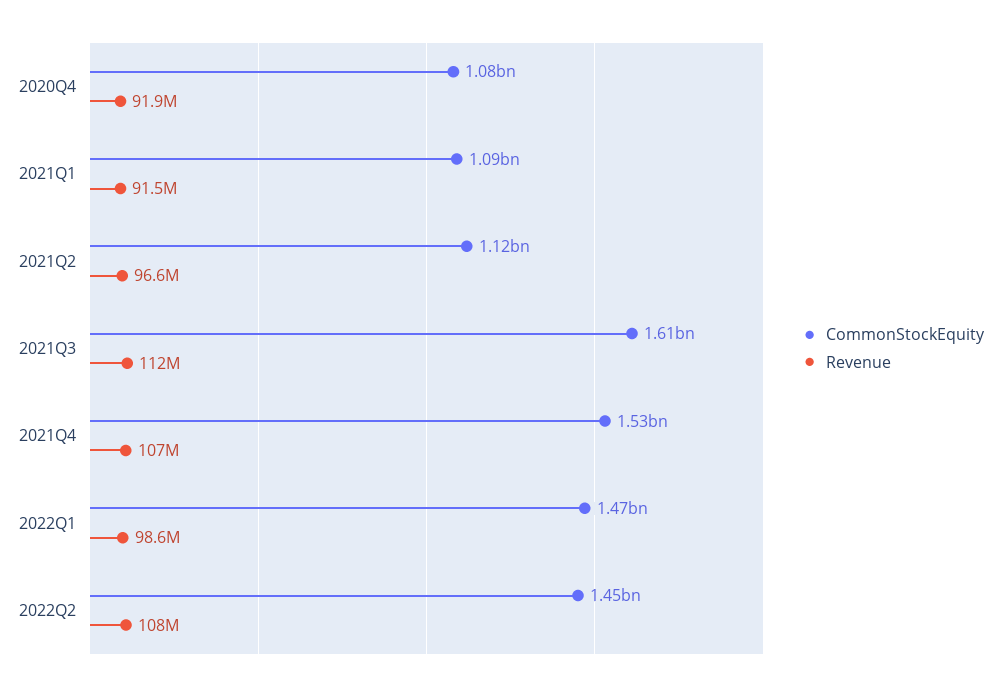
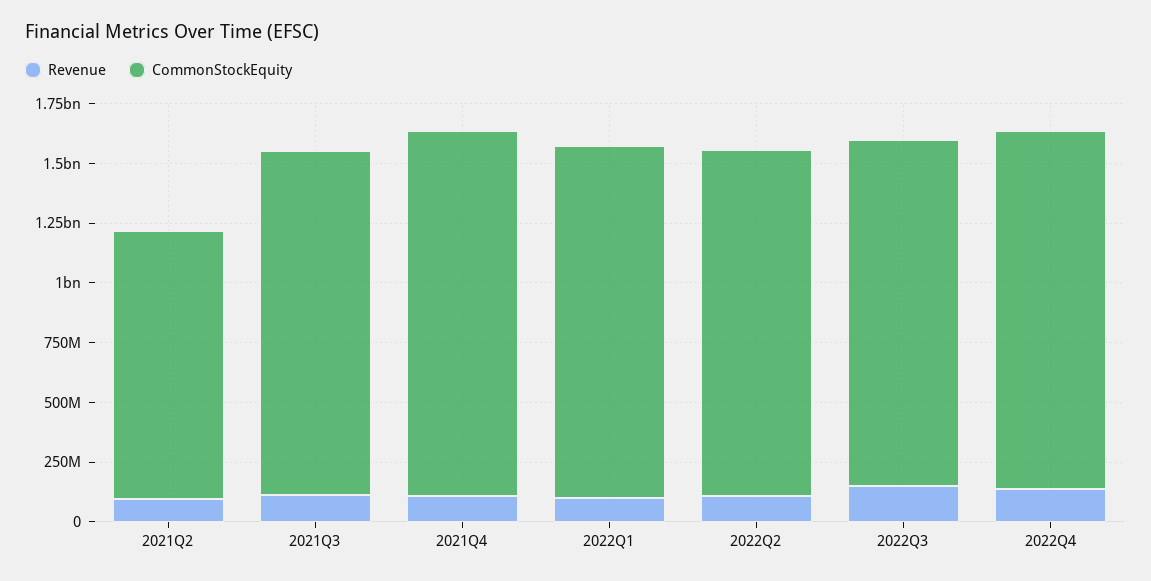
CommonStockEquity, 2020Q4: 1080000000 -> none
Revenue, 2020Q4: 91900000 -> none
CommonStockEquity, 2021Q1: 1090000000 -> none
Revenue, 2021Q1: 91500000 -> none
CommonStockEquity, 2021Q3: 1610000000 -> 1450000000
Revenue, 2022Q3: none -> 150000000
CommonStockEquity, 2022Q3: none -> 1450000000
Revenue, 2022Q4: none -> 150000000
CommonStockEquity, 2022Q4: none -> 1500000000

